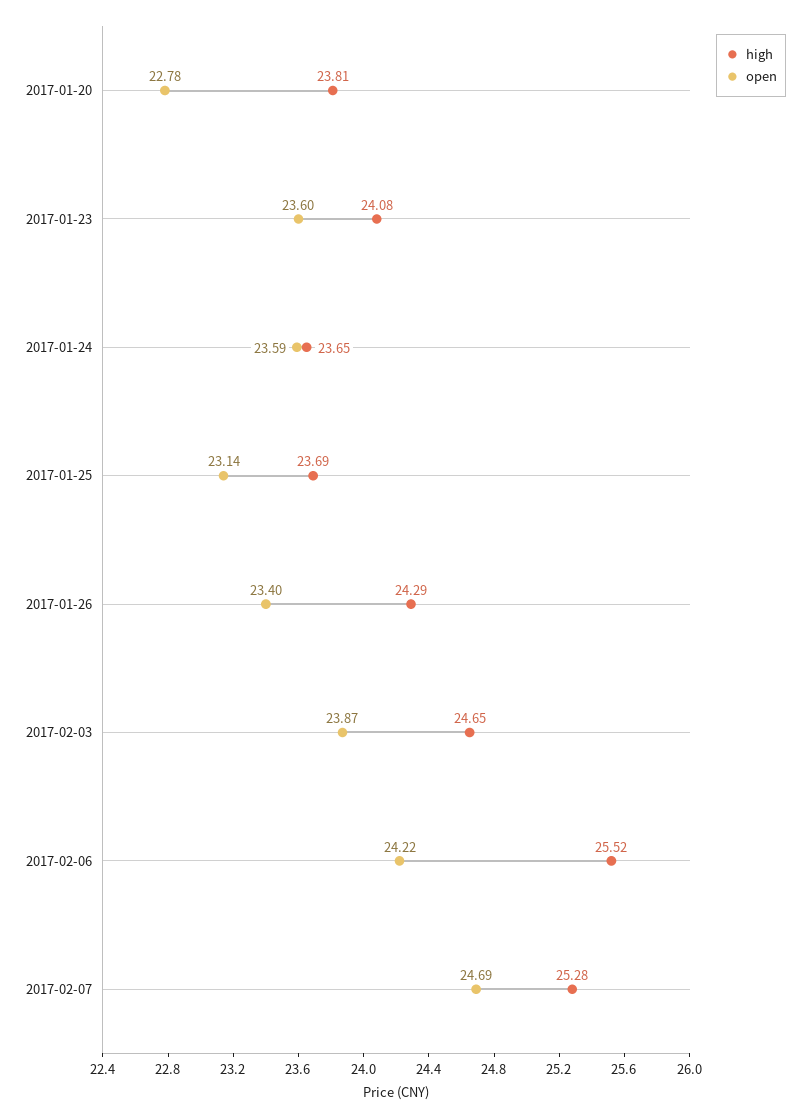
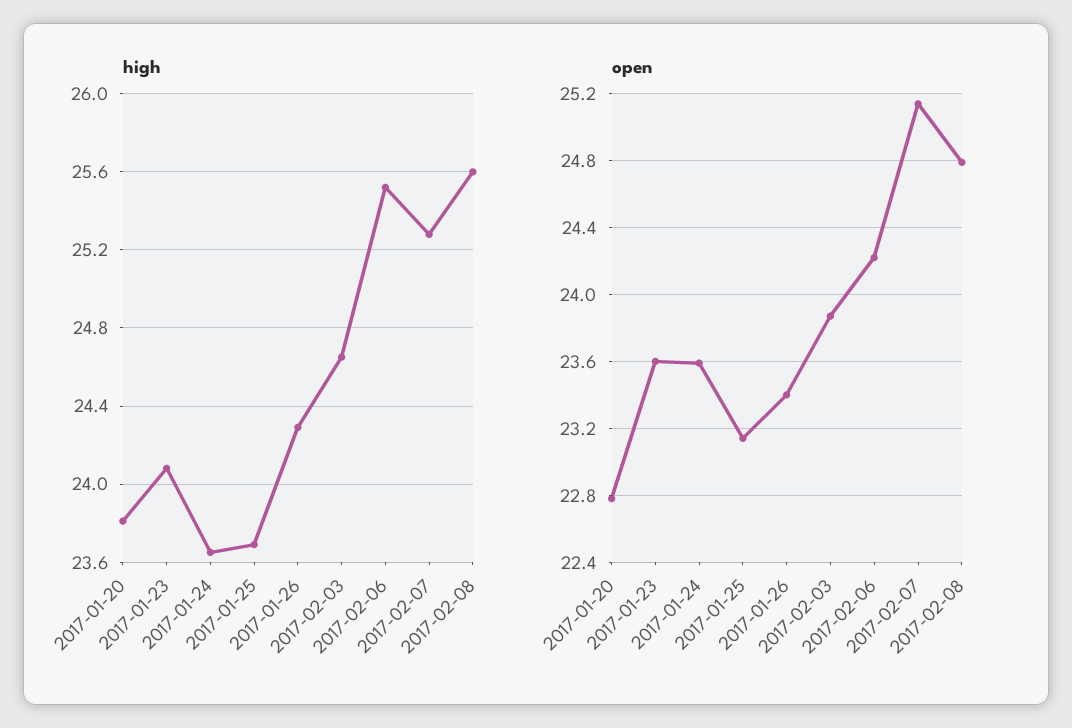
open, 2017-02-07: 24.69 -> 25.15
high, 2017-02-08: none -> 25.6
open, 2017-02-08: none -> 24.8

